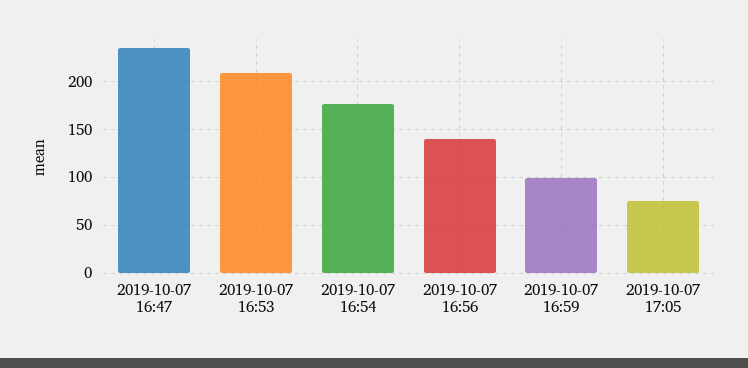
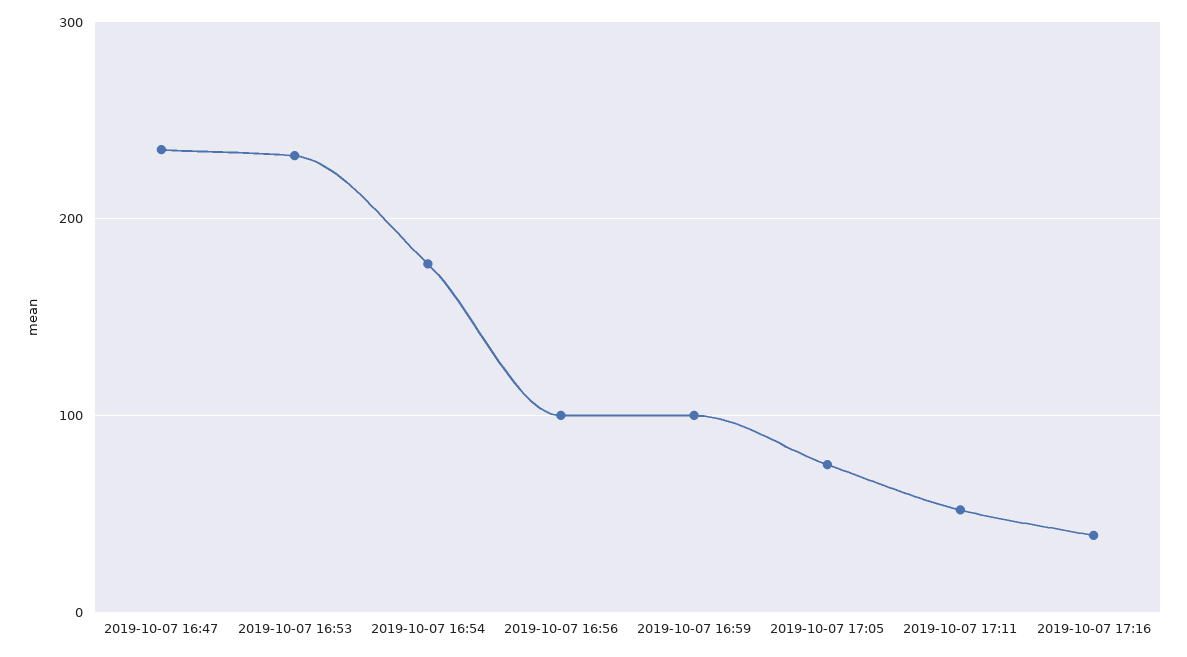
2019-10-07 16:53: 210 -> 230
2019-10-07 16:56: 140 -> 100
2019-10-07 17:11: none -> 50
2019-10-07 17:16: none -> 40

